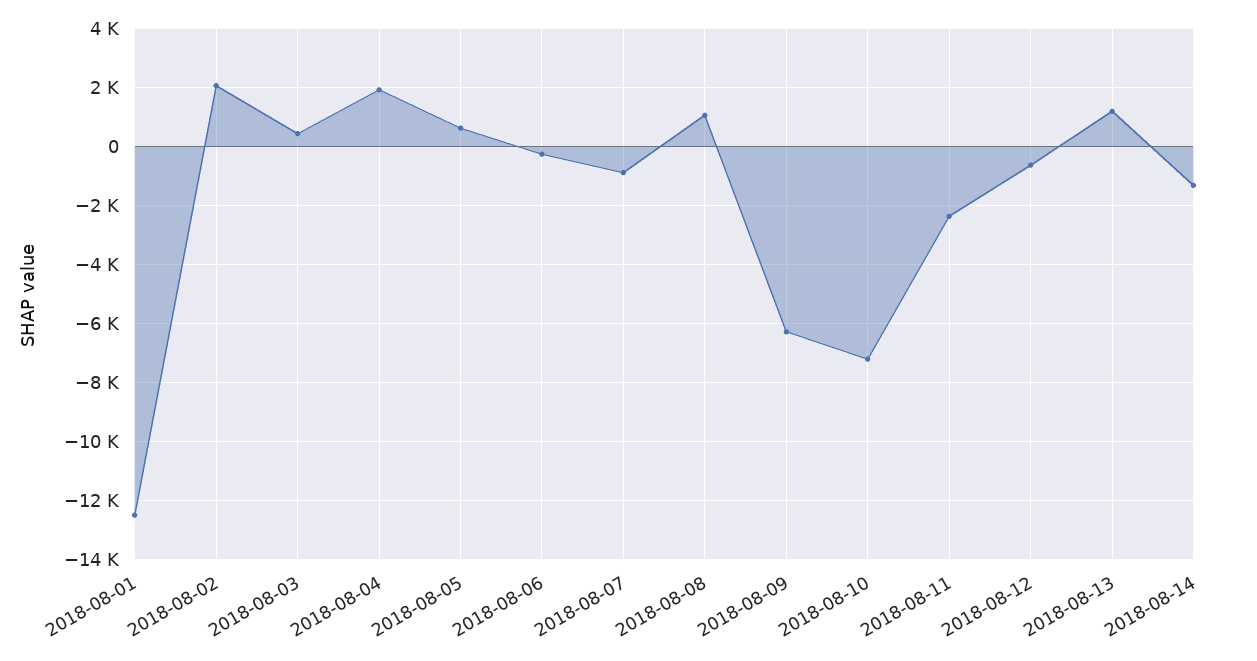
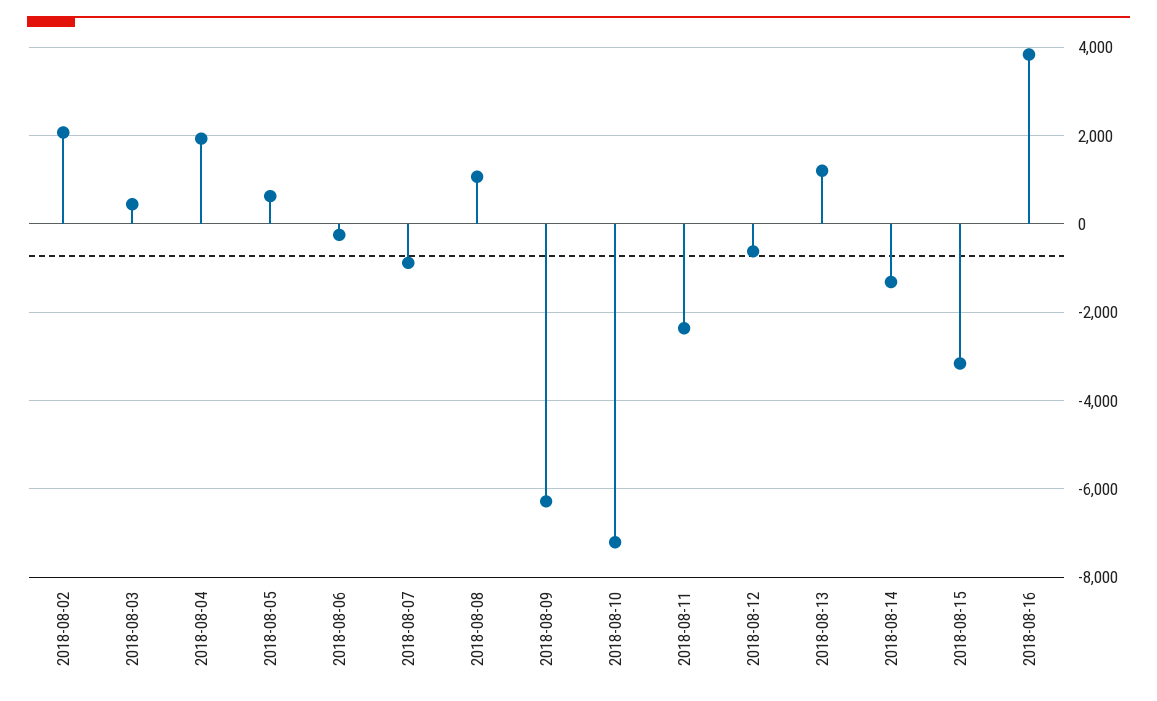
2018-08-01: -12500 -> none
2018-08-15: none -> -3200
2018-08-16: none -> 3800

